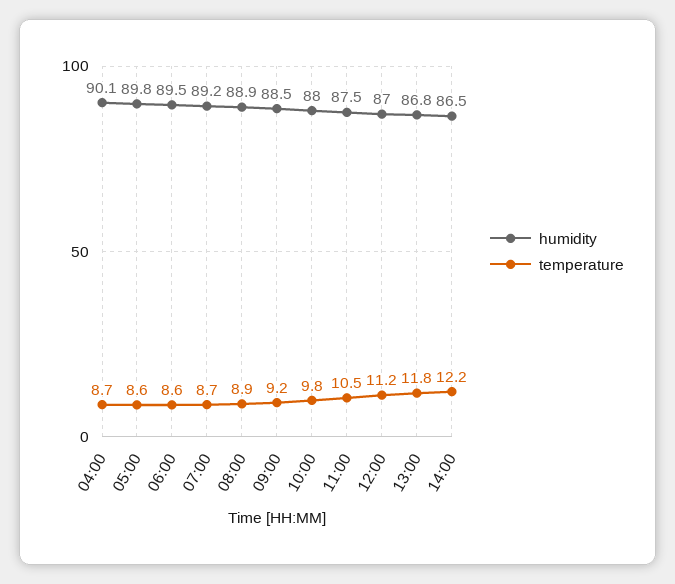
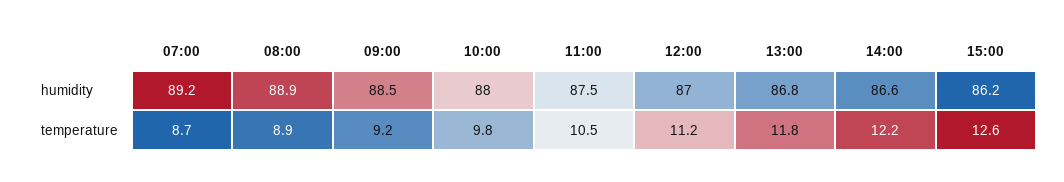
humidity, 04:00: 90.1 -> none
temperature, 04:00: 8.7 -> none
humidity, 05:00: 89.8 -> none
temperature, 05:00: 8.6 -> none
humidity, 06:00: 89.5 -> none
temperature, 06:00: 8.6 -> none
humidity, 14:00: 86.5 -> 86.6
humidity, 15:00: none -> 86.2
temperature, 15:00: none -> 12.6

